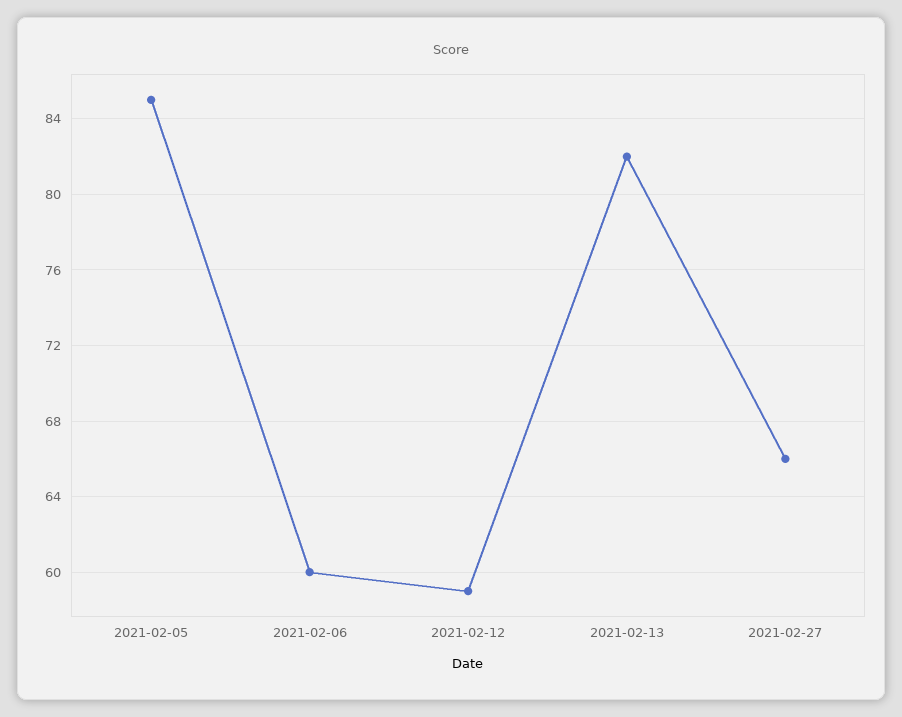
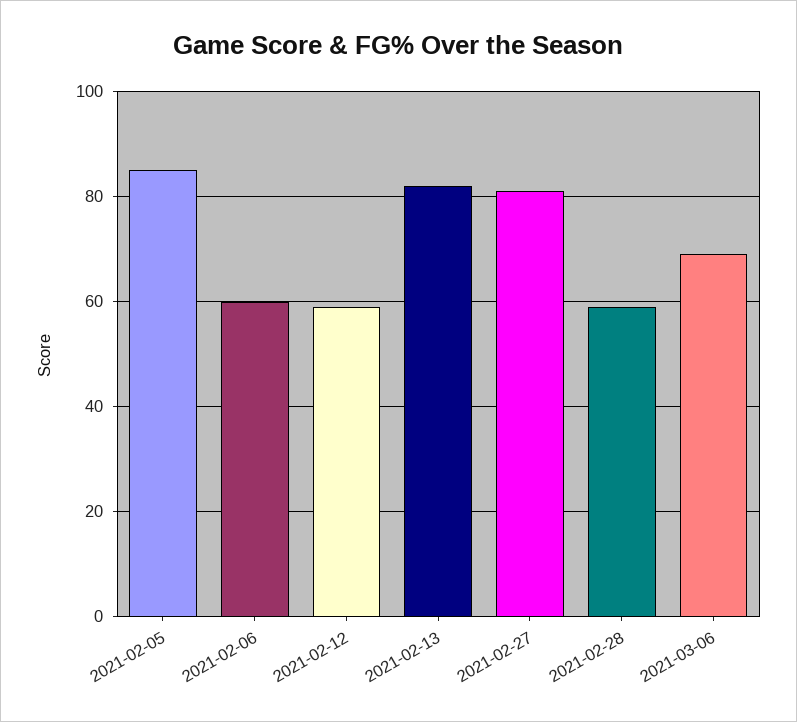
2021-02-27: 66 -> 80
2021-02-28: none -> 60
2021-03-06: none -> 70

